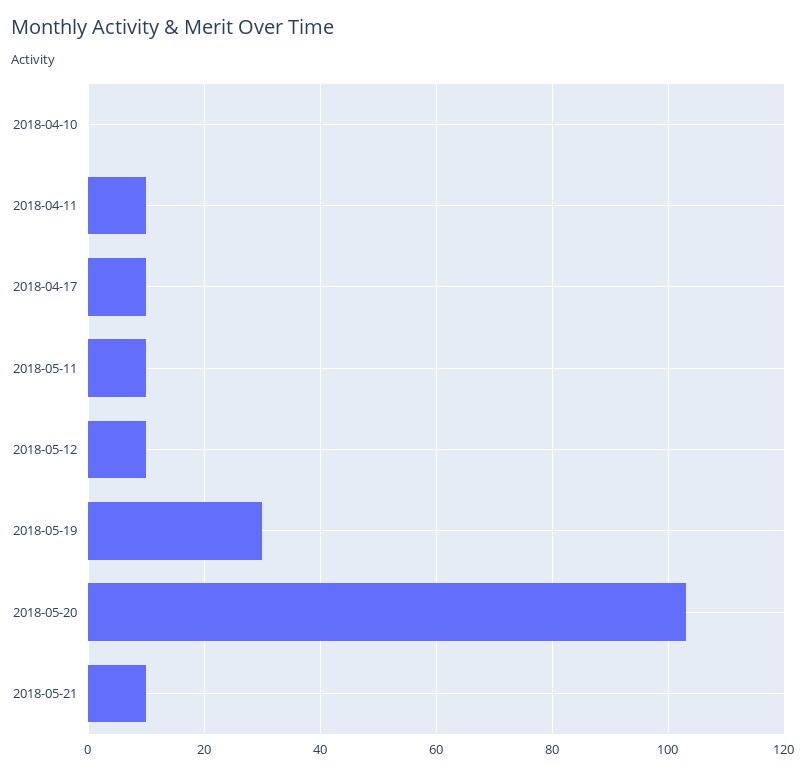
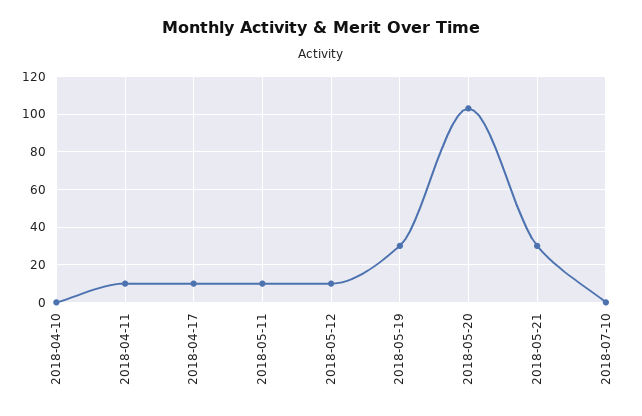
2018-05-21: 10 -> 30
2018-07-10: none -> 0

